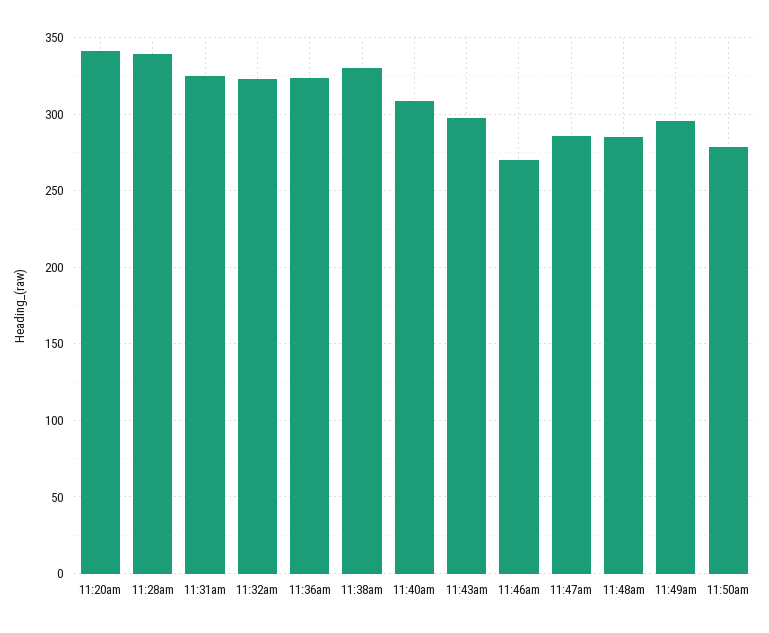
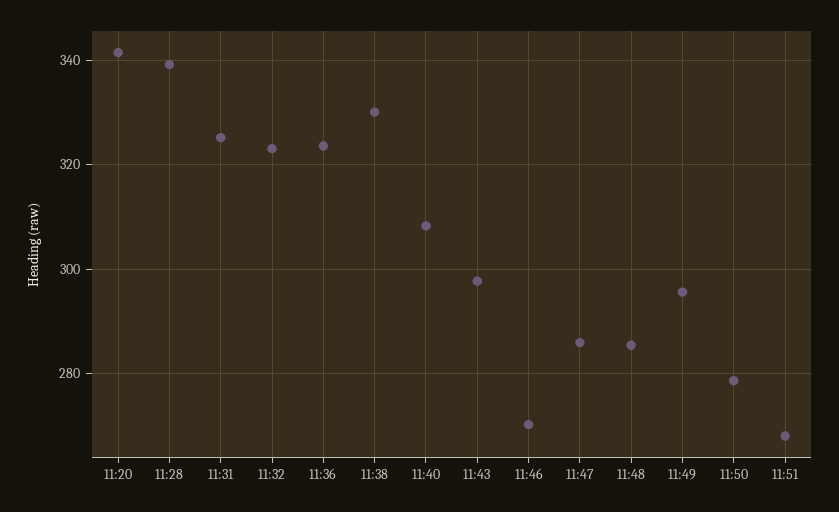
11:51: none -> 268

